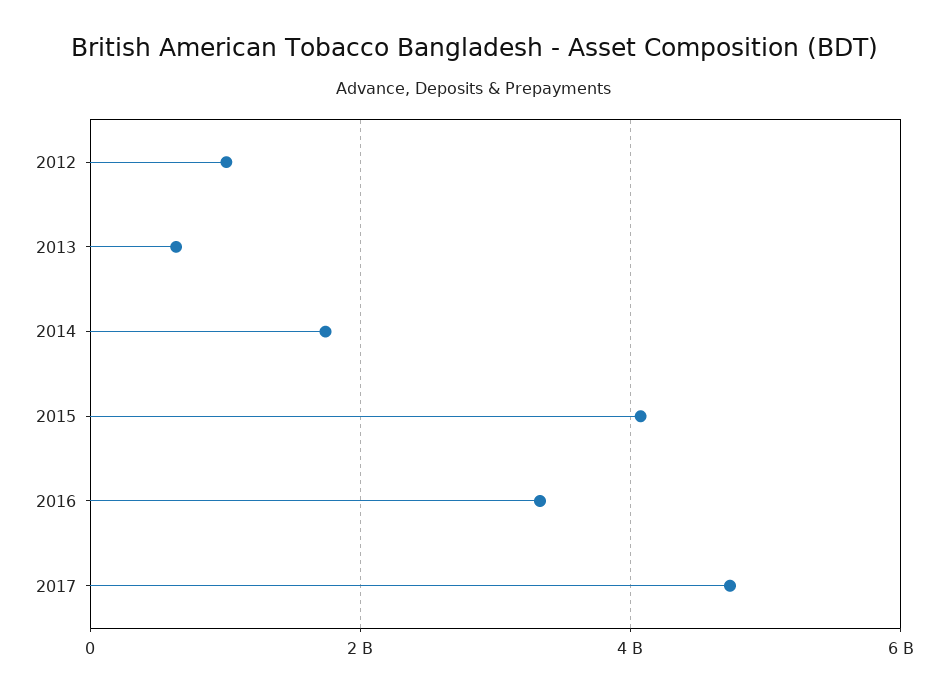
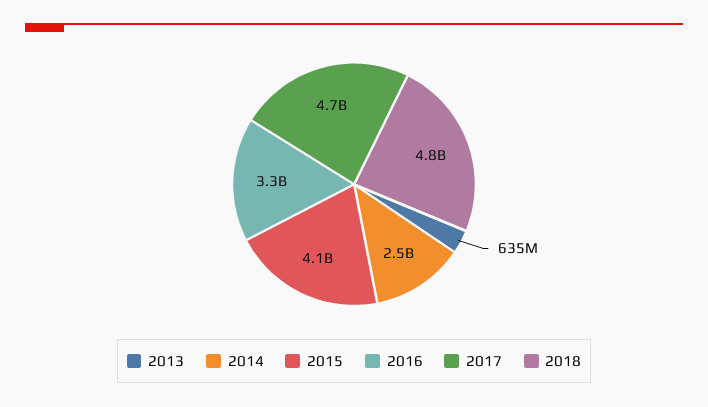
2012: 1000000000 -> none
2014: 1800000000 -> 2500000000
2018: none -> 4800000000

